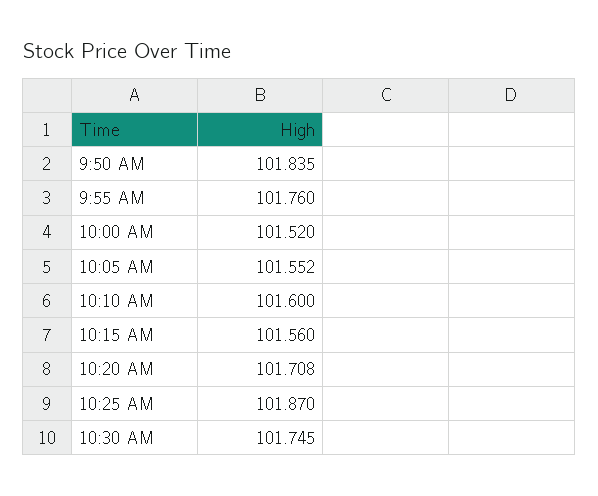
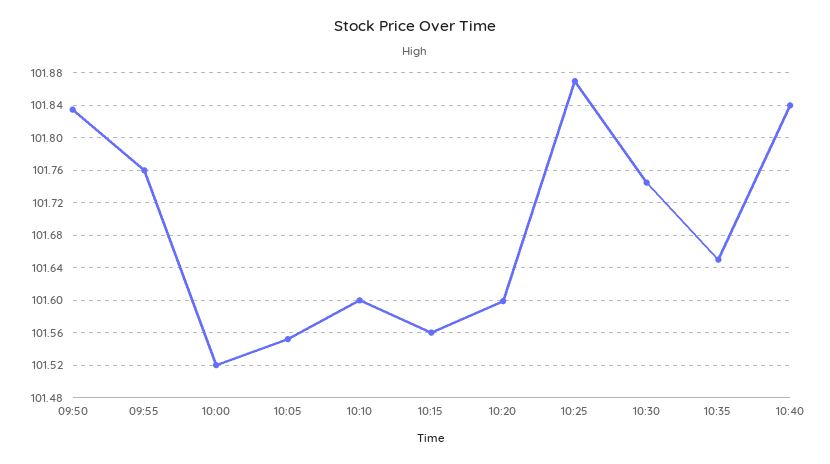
10:20 AM: 101.708 -> 101.6
10:35: none -> 101.65
10:40: none -> 101.84

